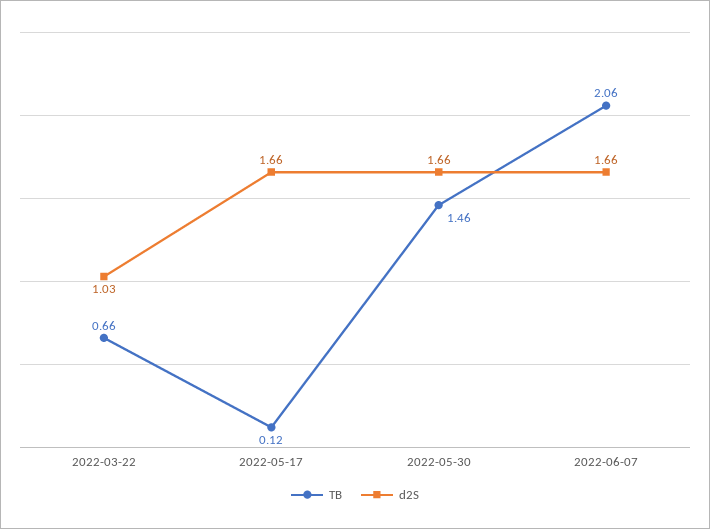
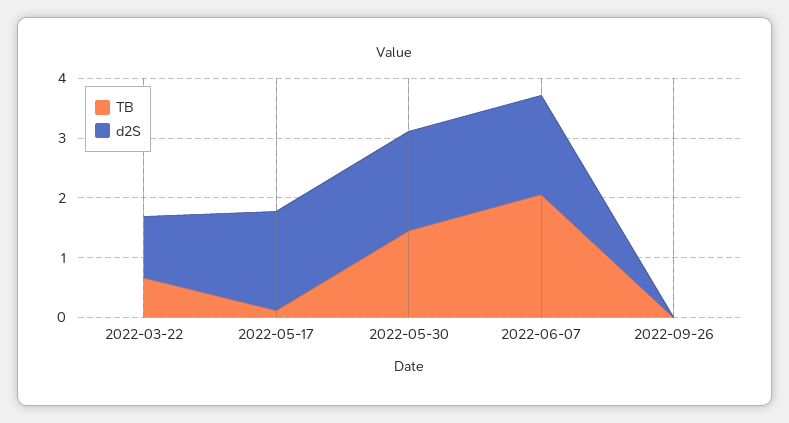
TB, 2022-09-26: none -> 0
d2S, 2022-09-26: none -> 0

